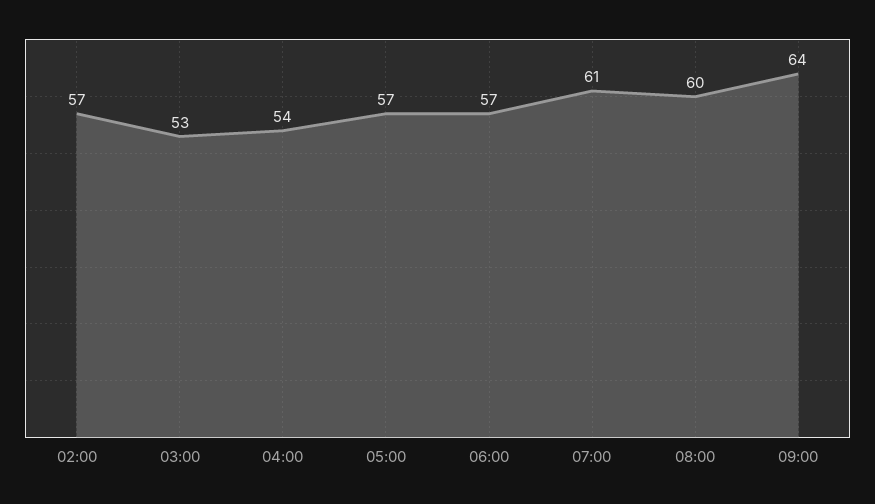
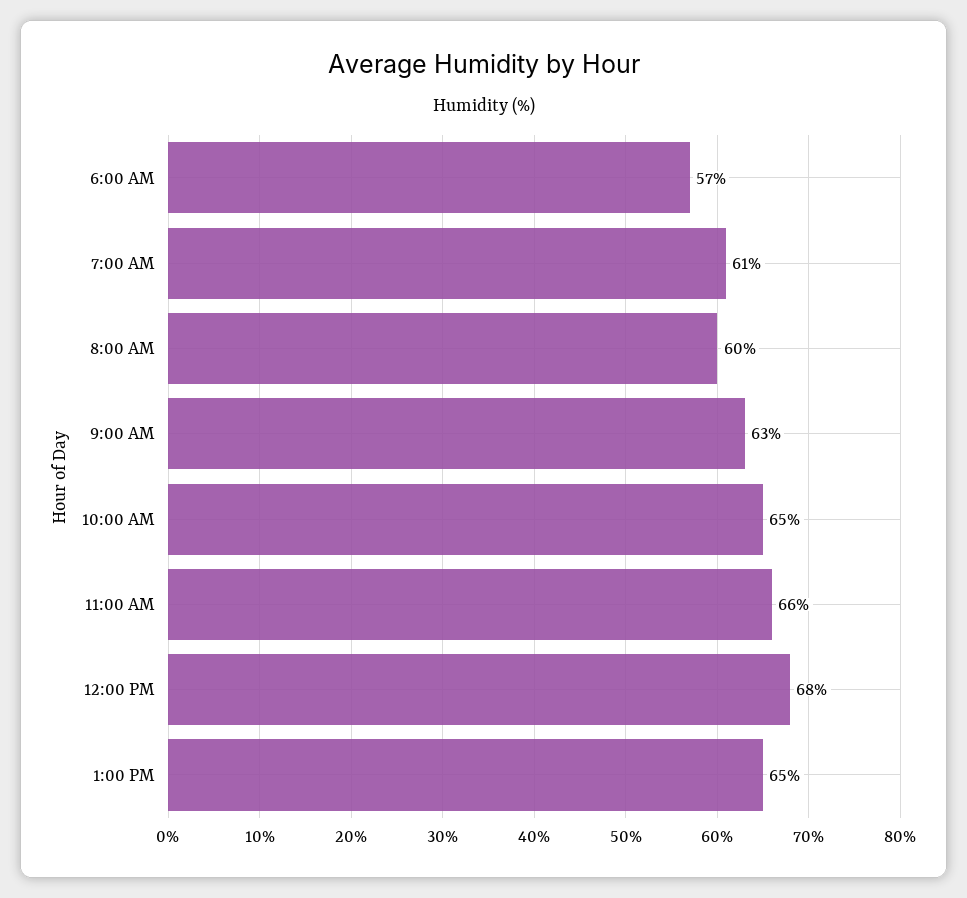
02:00: 57 -> none
03:00: 53 -> none
04:00: 54 -> none
05:00: 57 -> none
09:00: 64 -> 63
10:00 AM: none -> 65
11:00 AM: none -> 66
12:00 PM: none -> 68
1:00 PM: none -> 65

